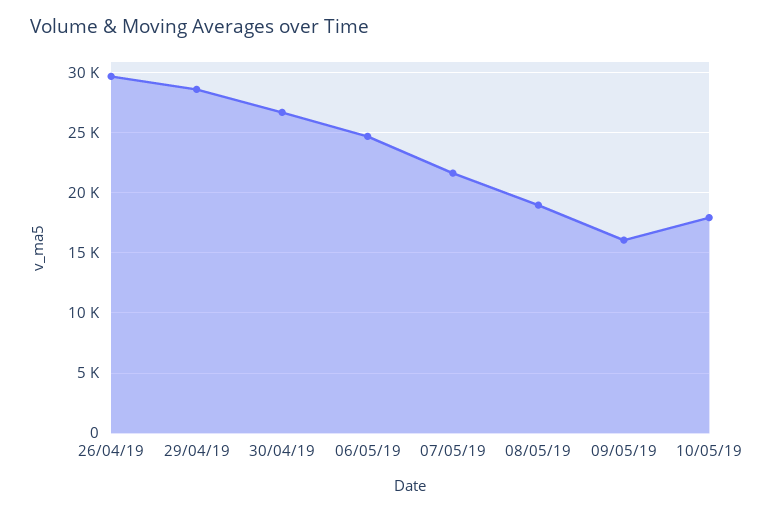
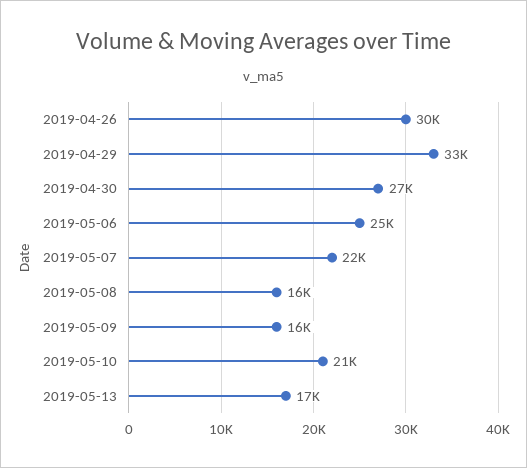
29/04/19: 28500 -> 33000
08/05/19: 19000 -> 16000
10/05/19: 18000 -> 21000
2019-05-13: none -> 17000

